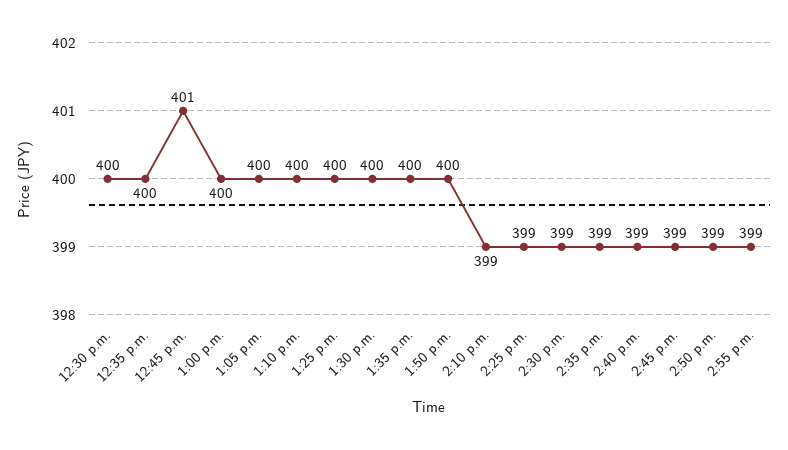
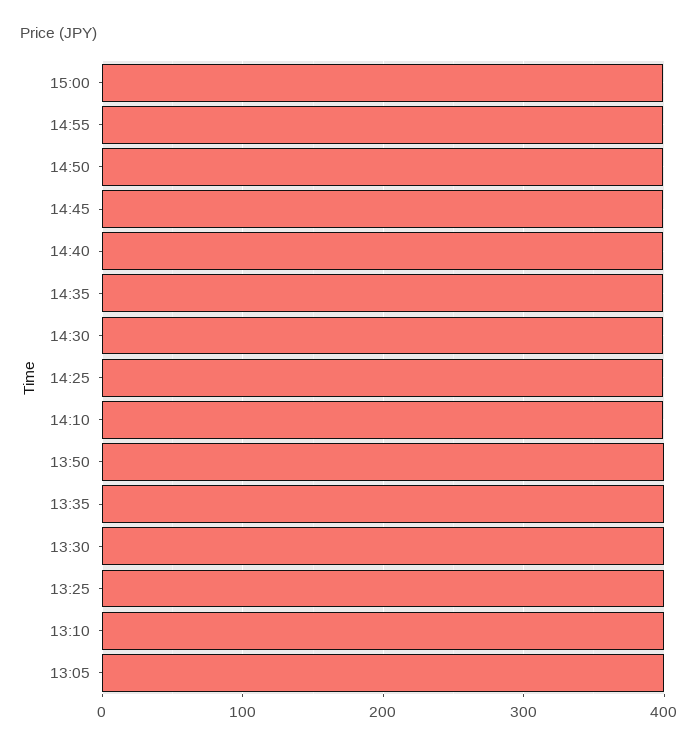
12:30 p.m.: 400 -> none
12:35 p.m.: 400 -> none
12:45 p.m.: 401 -> none
1:00 p.m.: 400 -> none
15:00: none -> 400

